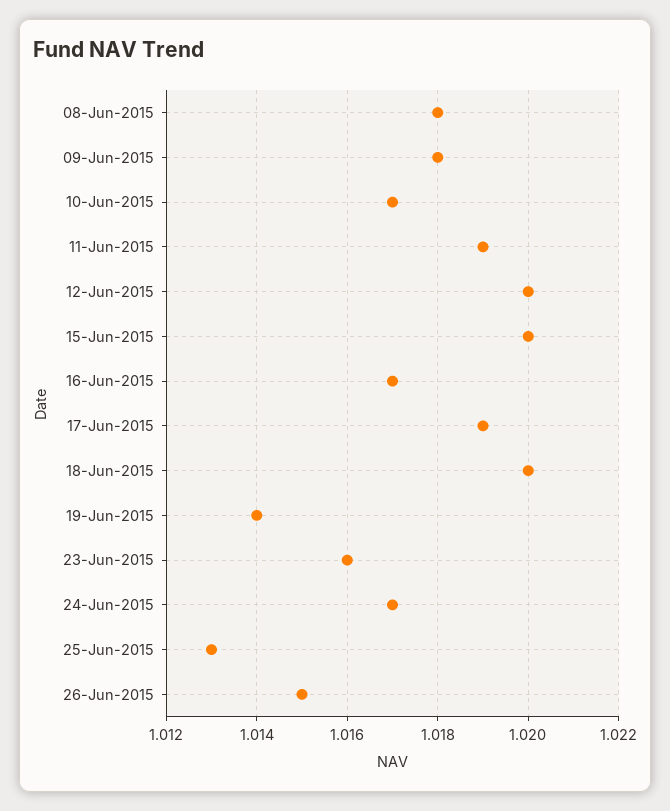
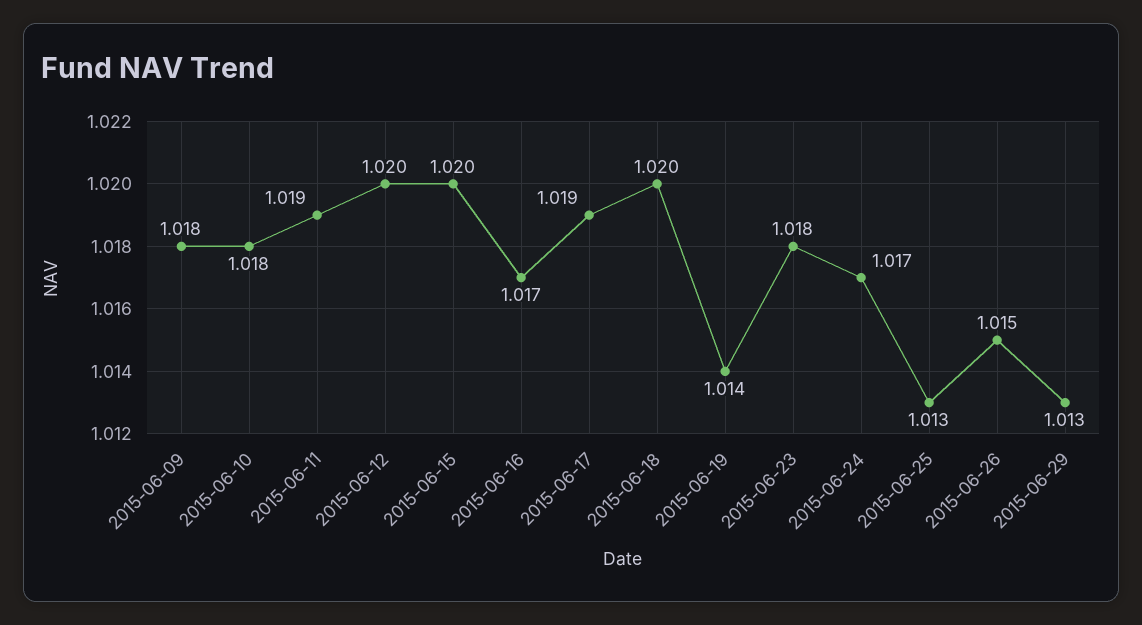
08-Jun-2015: 1.018 -> none
10-Jun-2015: 1.017 -> 1.018
23-Jun-2015: 1.016 -> 1.018
2015-06-29: none -> 1.013

